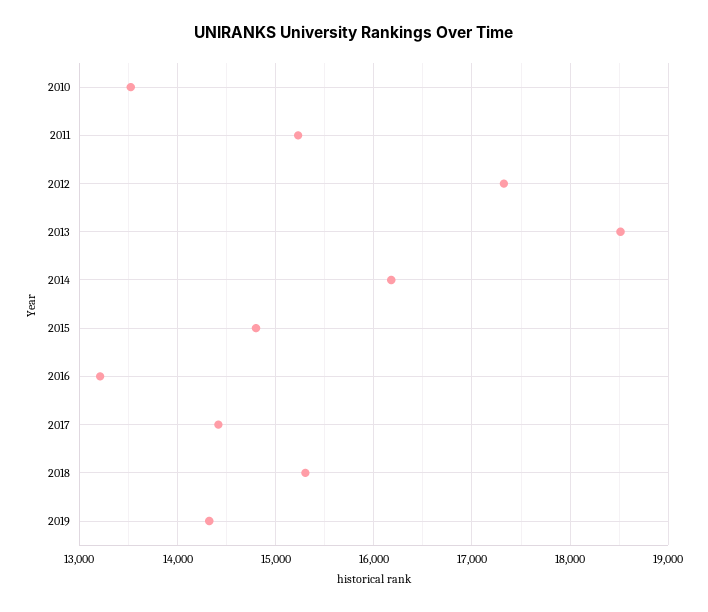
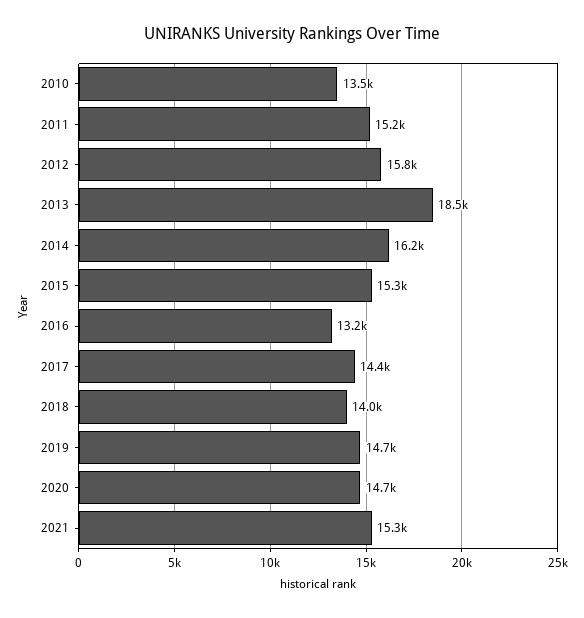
2012: 17300 -> 15800
2015: 14800 -> 15300
2018: 15300 -> 14000
2019: 14300 -> 14700
2020: none -> 14700
2021: none -> 15300

